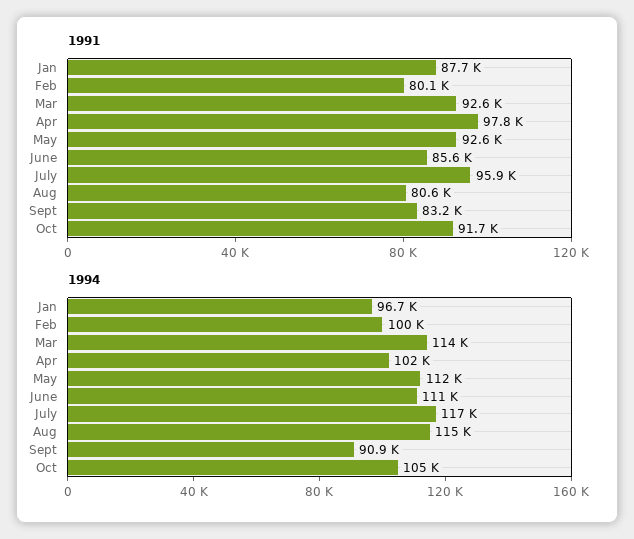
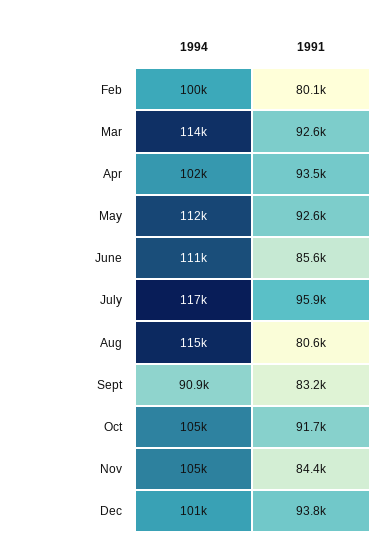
1991, Jan: 87700 -> none
1991, Apr: 97800 -> 93500
1994, Jan: 96700 -> none
1994, Nov: none -> 105000
1991, Nov: none -> 84400
1994, Dec: none -> 101000
1991, Dec: none -> 93800

